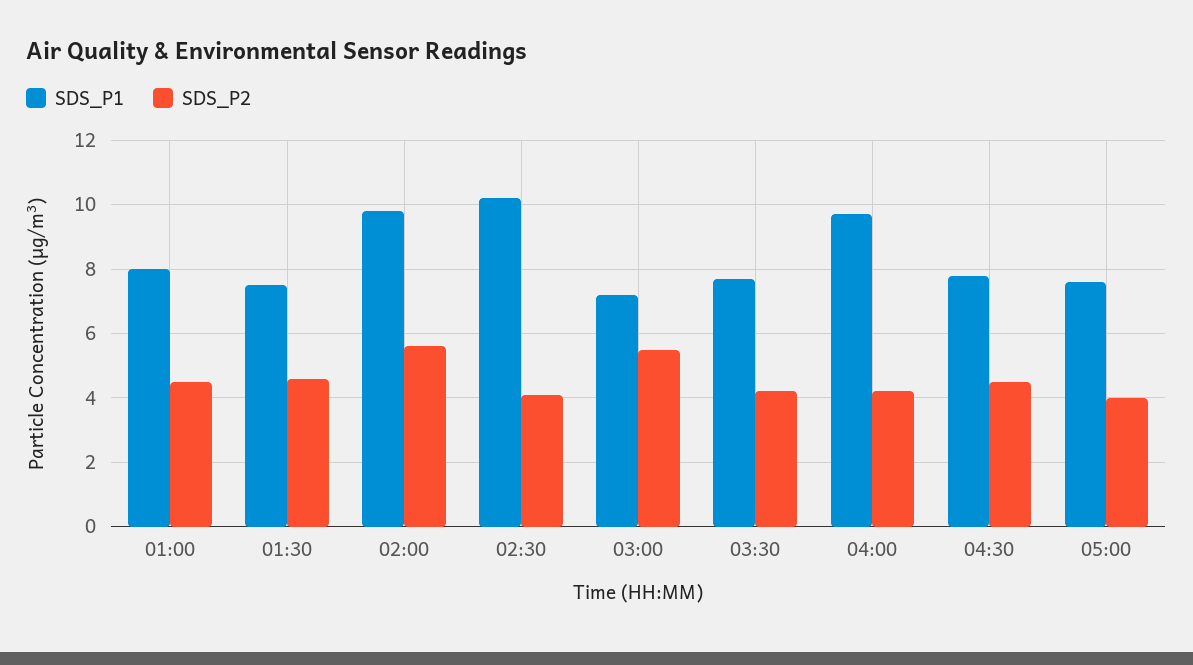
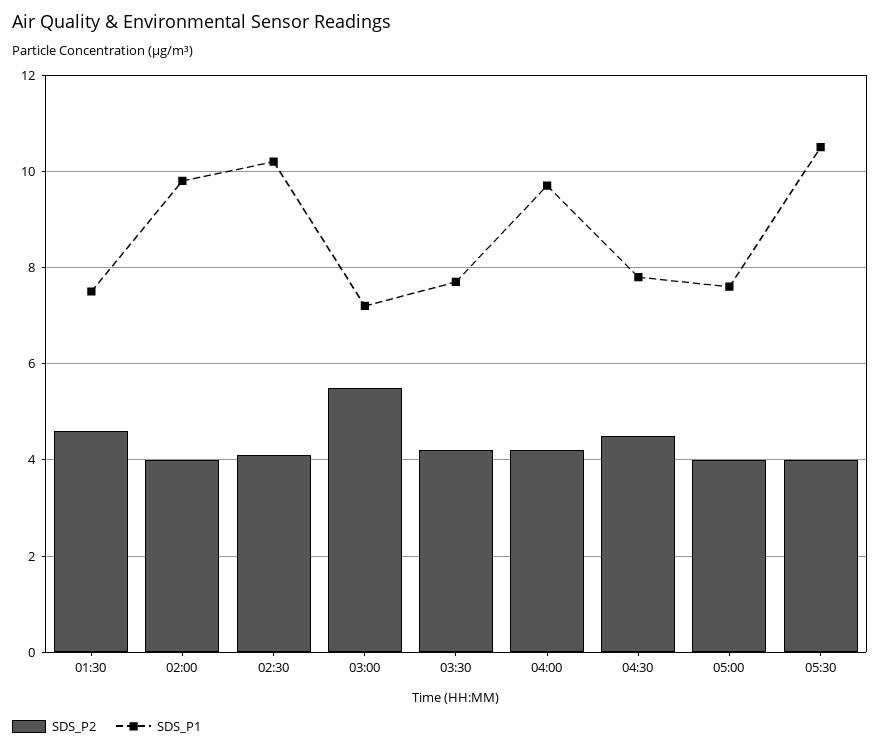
SDS_P1, 01:00: 8 -> none
SDS_P2, 01:00: 4.5 -> none
SDS_P2, 02:00: 5.5 -> 4
SDS_P2, 05:30: none -> 4
SDS_P1, 05:30: none -> 10.5

